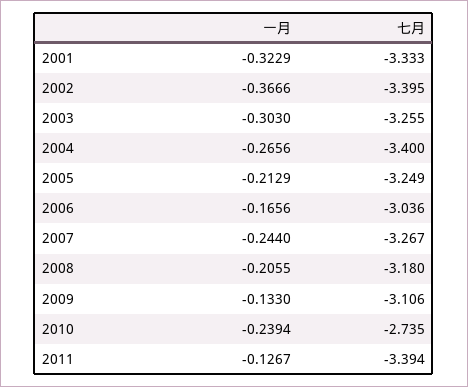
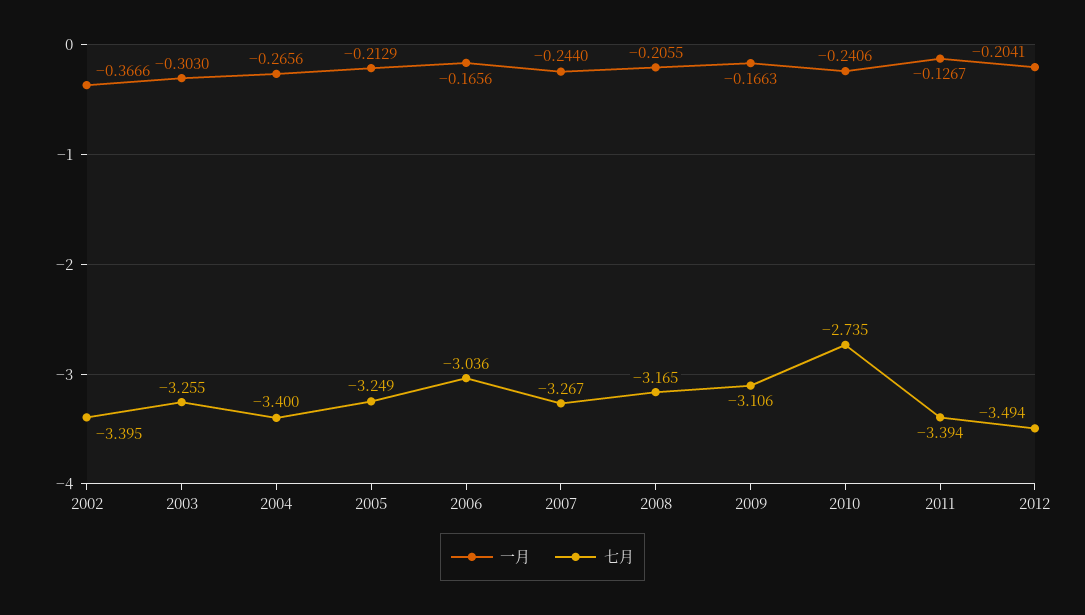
一月, 2001: -0.3229 -> none
七月, 2001: -3.333 -> none
七月, 2008: -3.18 -> -3.165
一月, 2009: -0.133 -> -0.1663
一月, 2010: -0.2394 -> -0.2406
一月, 2012: none -> -0.2041
七月, 2012: none -> -3.494

